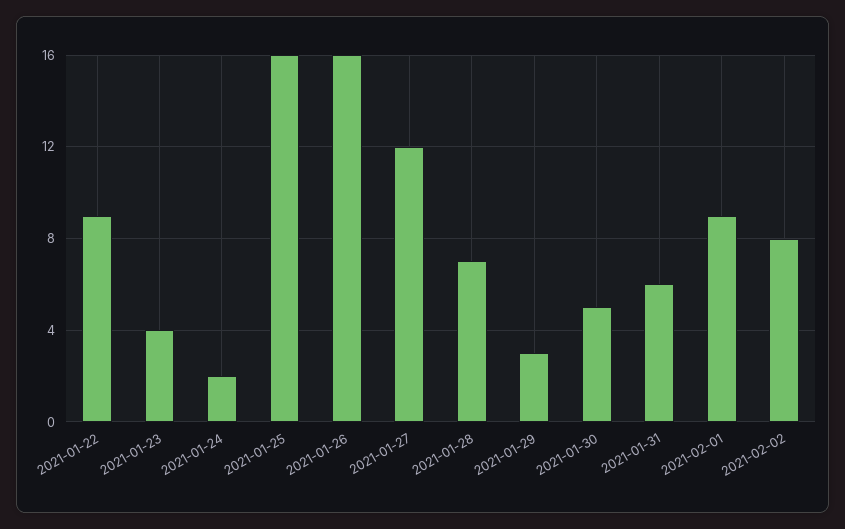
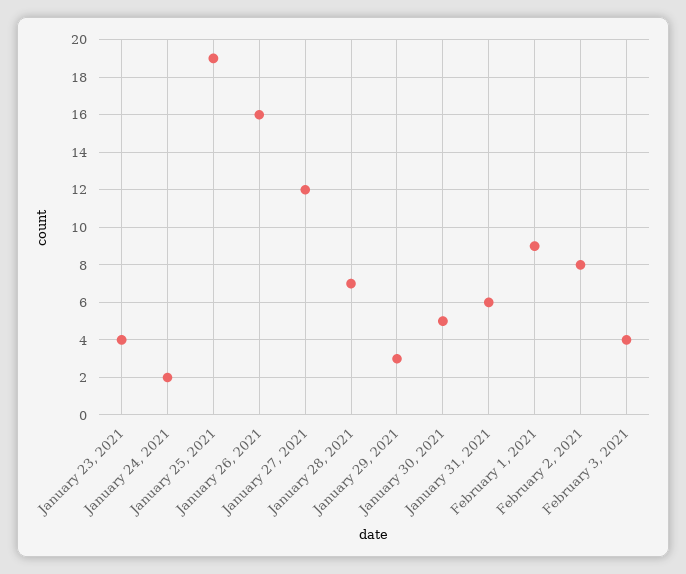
2021-01-22: 9 -> none
2021-01-25: 16 -> 19
February 3, 2021: none -> 4

